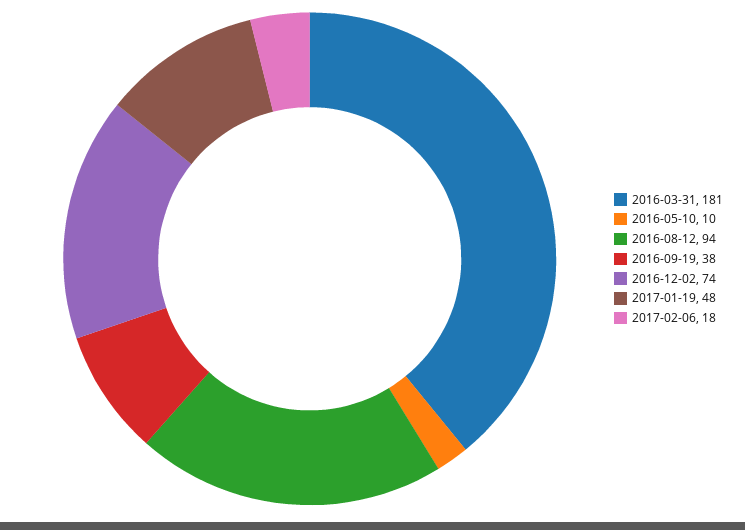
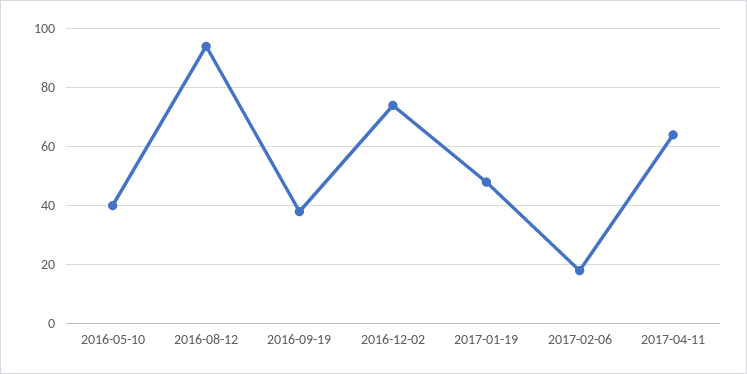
2016-03-31: 181 -> none
2016-05-10: 10 -> 40
2017-04-11: none -> 65

